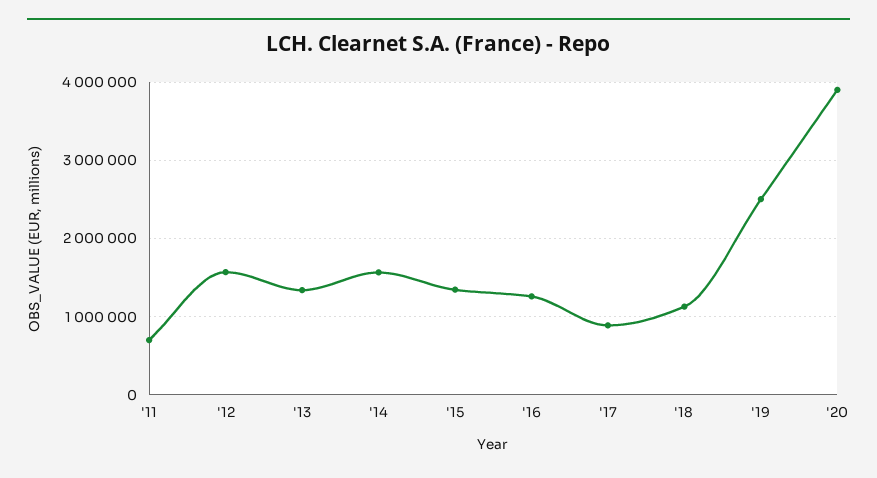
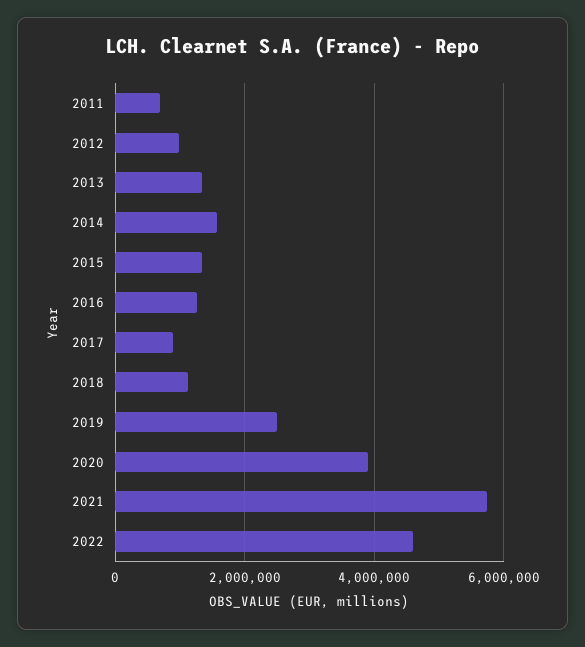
'12: 1600000 -> 1000000
2021: none -> 5800000
2022: none -> 4600000

